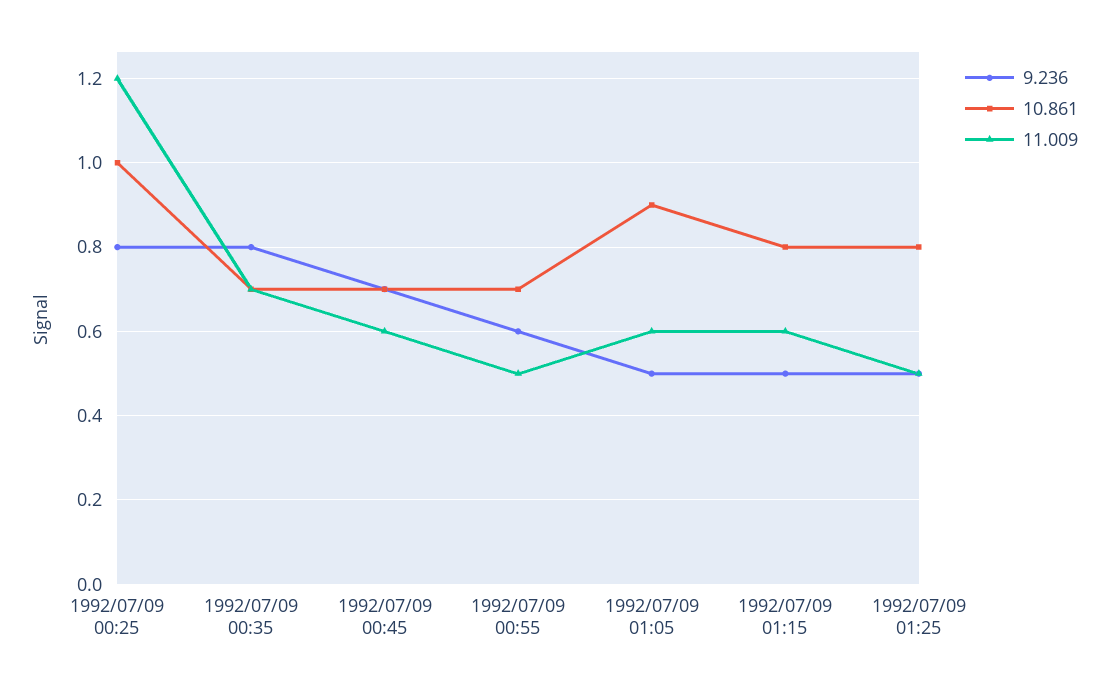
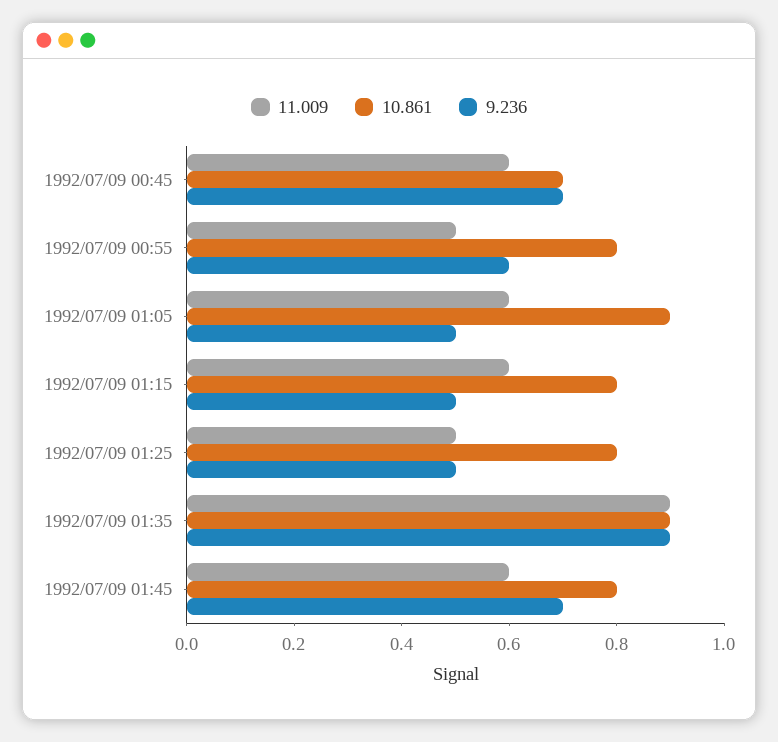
9.236, 1992/07/09 00:25: 0.8 -> none
10.861, 1992/07/09 00:25: 1 -> none
11.009, 1992/07/09 00:25: 1.2 -> none
9.236, 1992/07/09 00:35: 0.8 -> none
10.861, 1992/07/09 00:35: 0.7 -> none
11.009, 1992/07/09 00:35: 0.7 -> none
10.861, 1992/07/09 00:55: 0.7 -> 0.8
11.009, 1992/07/09 01:35: none -> 0.9
10.861, 1992/07/09 01:35: none -> 0.9
9.236, 1992/07/09 01:35: none -> 0.9
11.009, 1992/07/09 01:45: none -> 0.6
10.861, 1992/07/09 01:45: none -> 0.8
9.236, 1992/07/09 01:45: none -> 0.7

